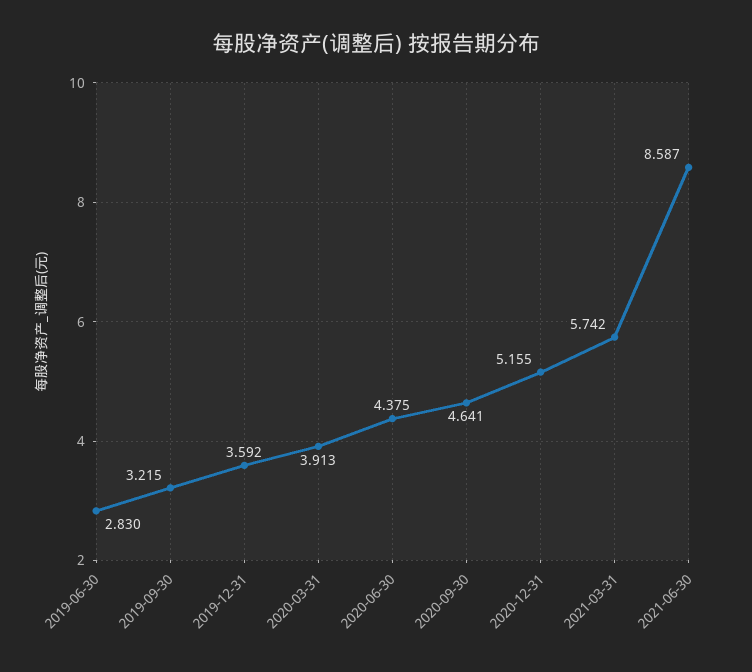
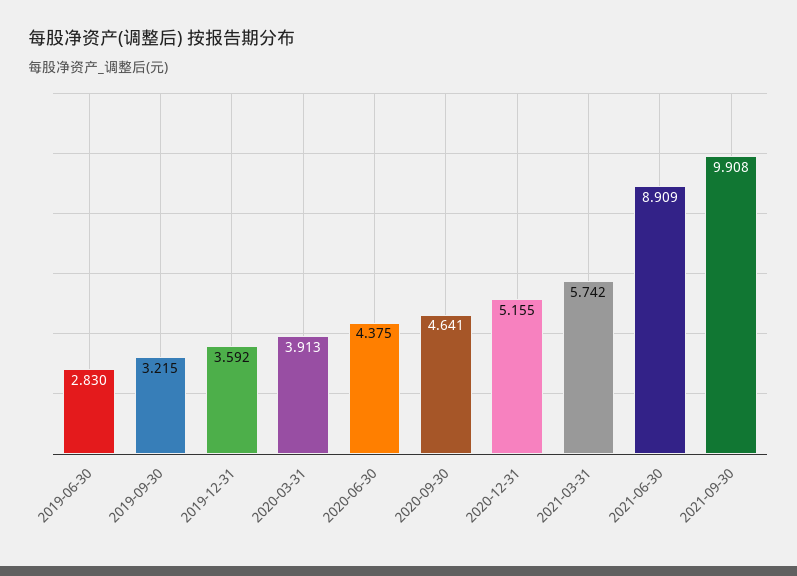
2021-06-30: 8.587 -> 8.909
2021-09-30: none -> 9.908

